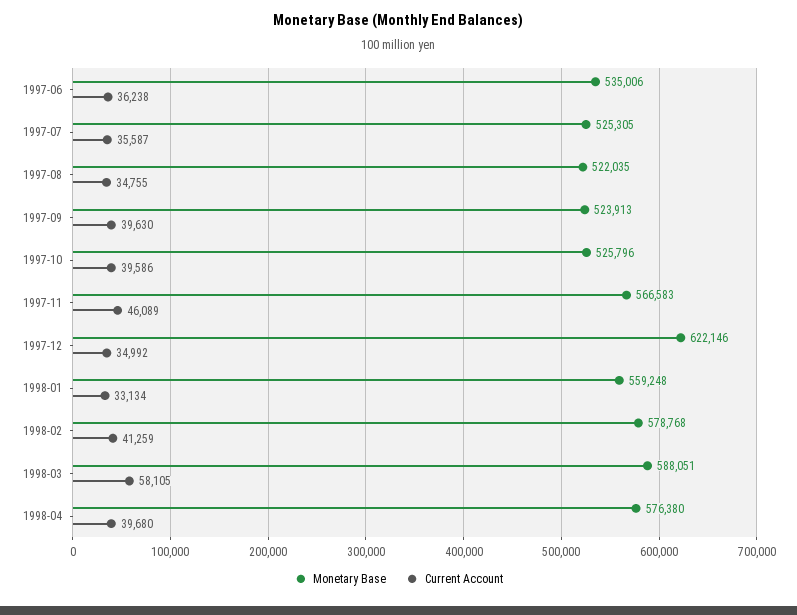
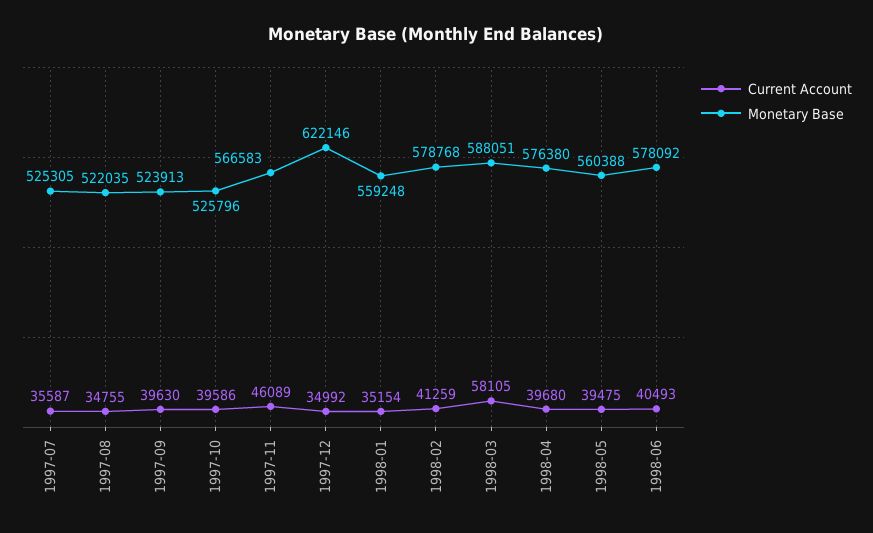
Monetary Base, 1997-06: 535006 -> none
Current Account, 1997-06: 36238 -> none
Current Account, 1998-01: 33134 -> 35154
Current Account, 1998-05: none -> 39475
Monetary Base, 1998-05: none -> 560388
Current Account, 1998-06: none -> 40493
Monetary Base, 1998-06: none -> 578092

